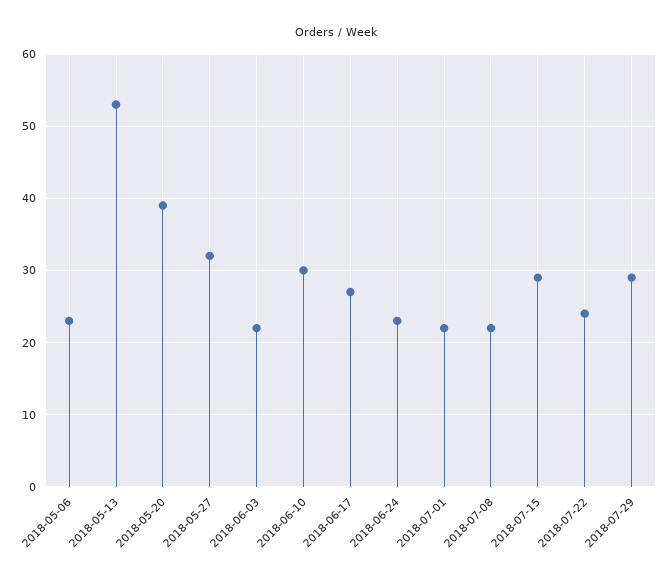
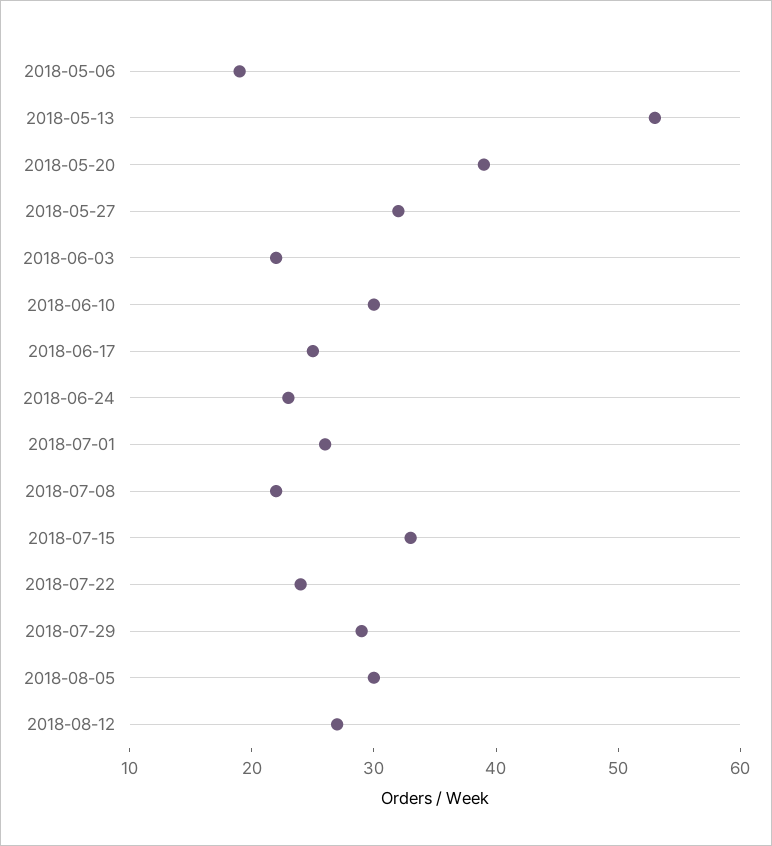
2018-05-06: 23 -> 19
2018-06-17: 27 -> 25
2018-07-01: 22 -> 26
2018-07-15: 29 -> 33
2018-08-05: none -> 30
2018-08-12: none -> 27

